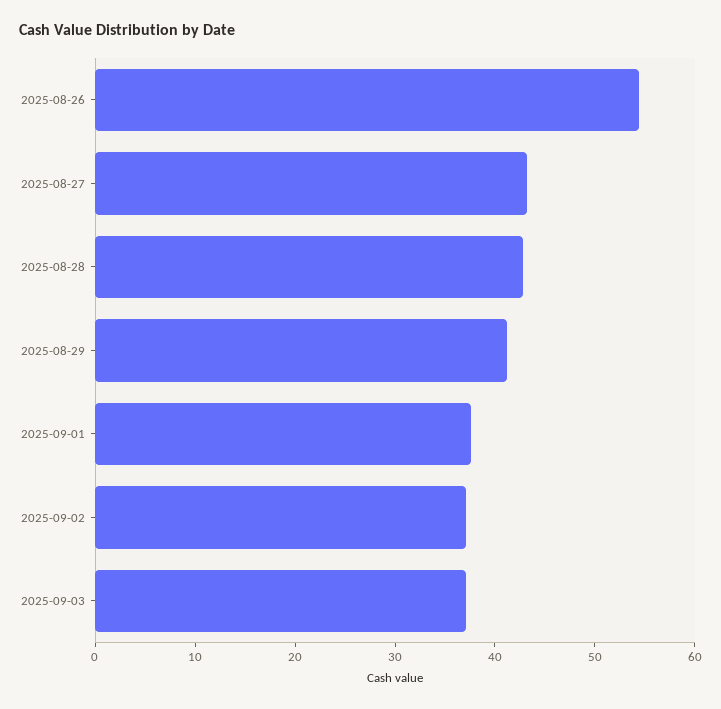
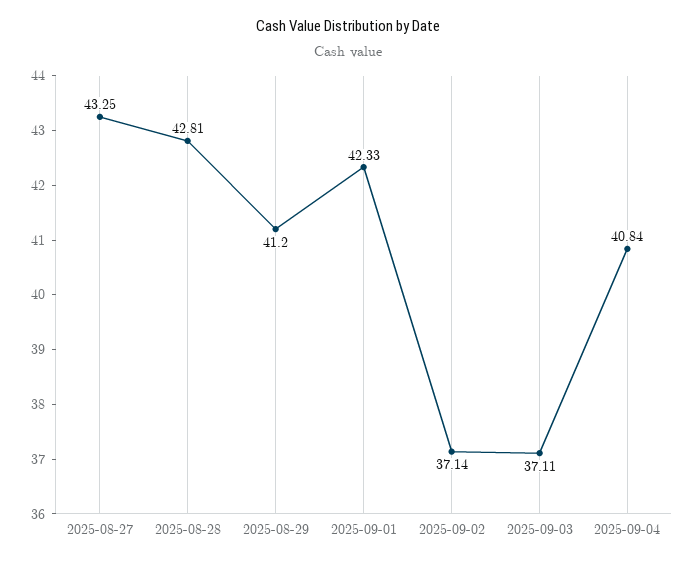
2025-08-26: 54 -> none
2025-09-01: 38 -> 42.33
2025-09-04: none -> 40.84

